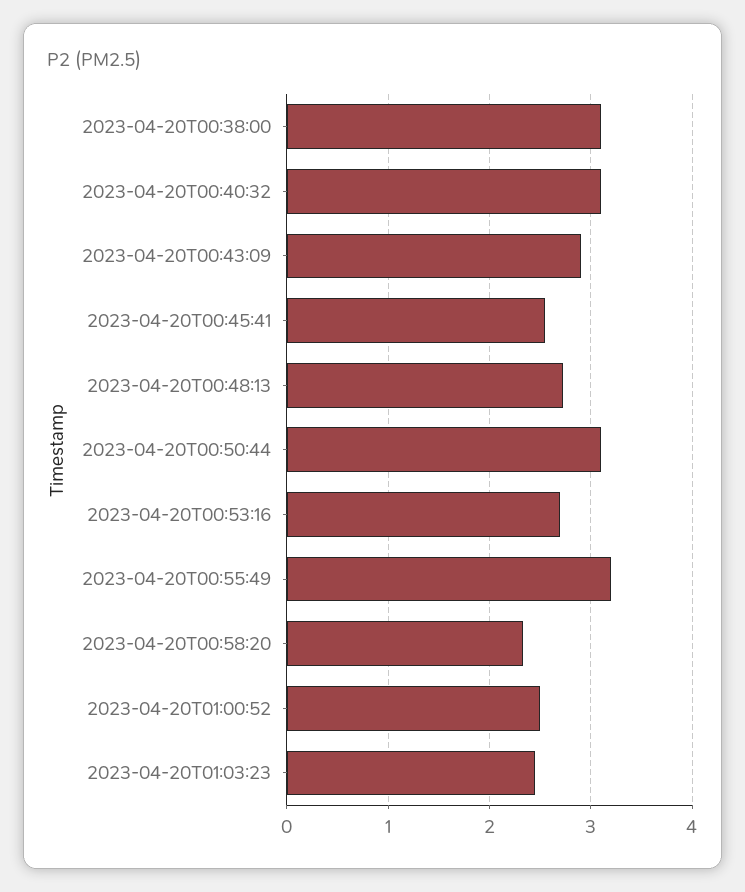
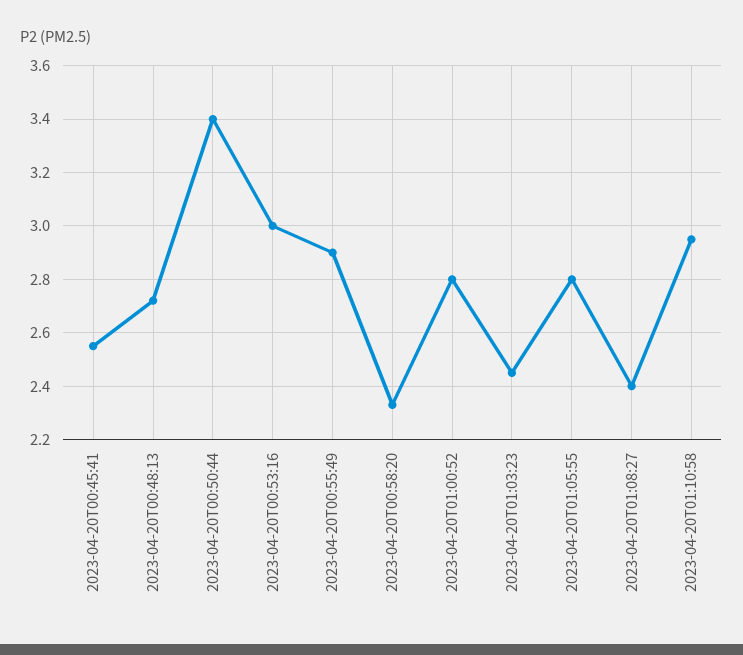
2023-04-20T00:38:00: 3.1 -> none
2023-04-20T00:40:32: 3.1 -> none
2023-04-20T00:43:09: 2.9 -> none
2023-04-20T00:50:44: 3.1 -> 3.4
2023-04-20T00:53:16: 2.7 -> 3
2023-04-20T00:55:49: 3.2 -> 2.9
2023-04-20T01:00:52: 2.5 -> 2.8
2023-04-20T01:05:55: none -> 2.8
2023-04-20T01:08:27: none -> 2.4
2023-04-20T01:10:58: none -> 2.95

